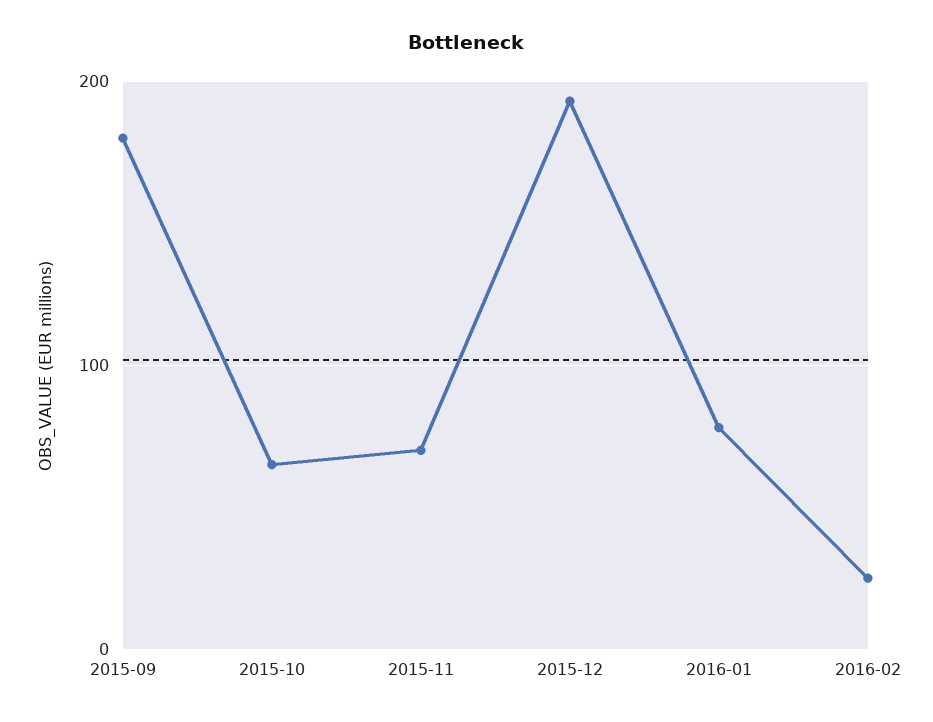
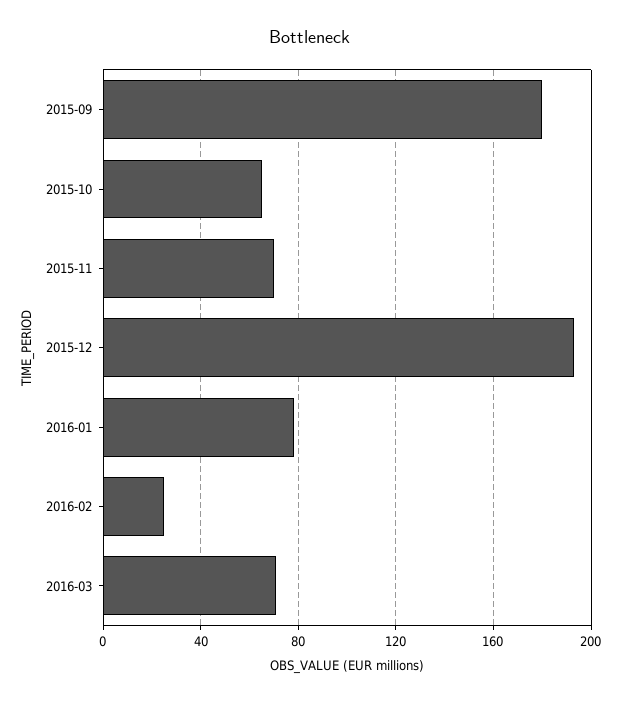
2016-03: none -> 70

